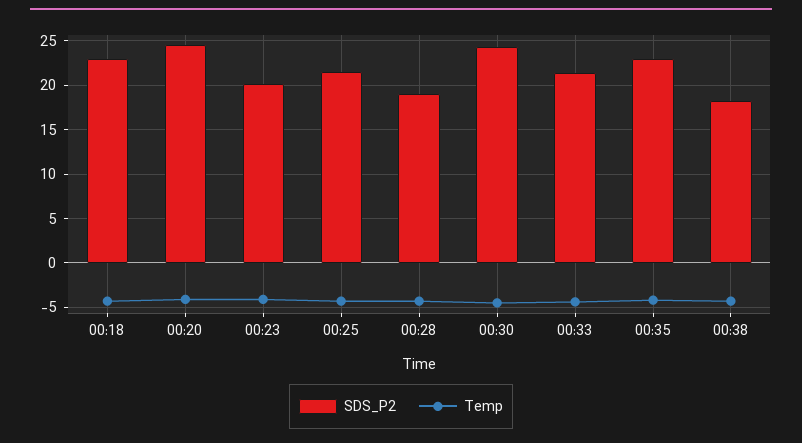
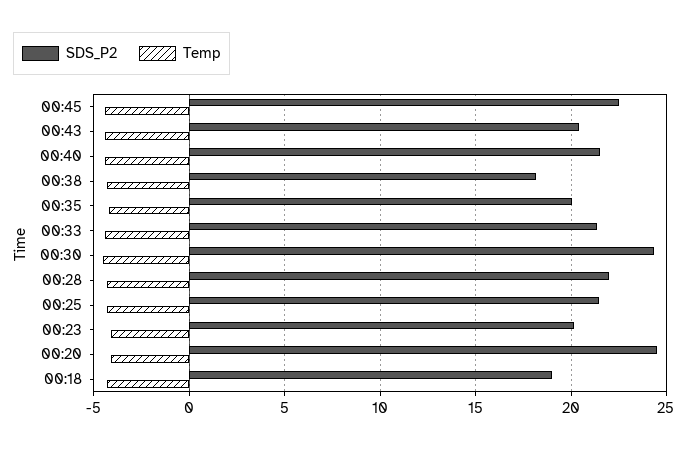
SDS_P2, 00:18: 23 -> 19
SDS_P2, 00:28: 19 -> 22
SDS_P2, 00:35: 23 -> 20
SDS_P2, 00:45: none -> 22.5
Temp, 00:45: none -> -4.5
SDS_P2, 00:43: none -> 20.5
Temp, 00:43: none -> -4.5
SDS_P2, 00:40: none -> 21.5
Temp, 00:40: none -> -4.5

